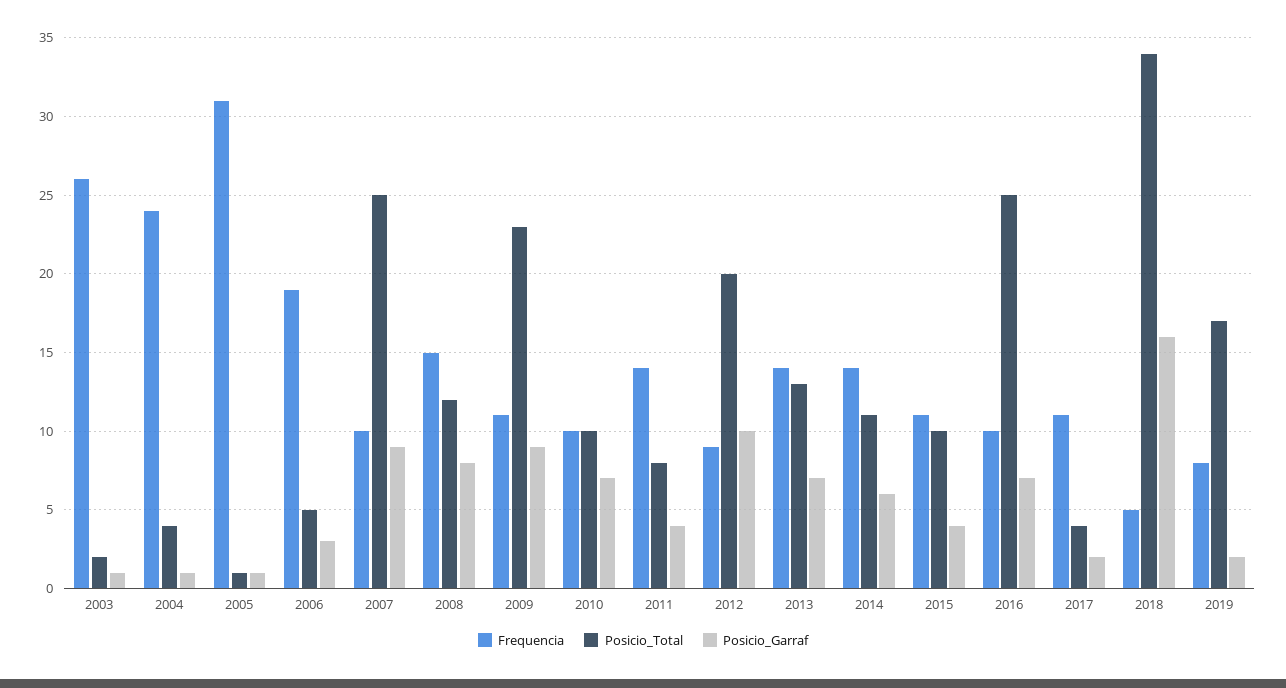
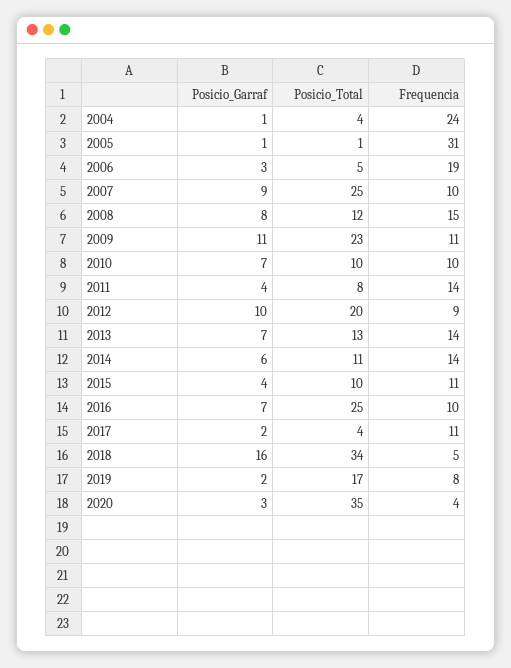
Frequencia, 2003: 26 -> none
Posicio_Total, 2003: 2 -> none
Posicio_Garraf, 2003: 1 -> none
Posicio_Garraf, 2009: 9 -> 11
Posicio_Garraf, 2020: none -> 3
Posicio_Total, 2020: none -> 35
Frequencia, 2020: none -> 4

